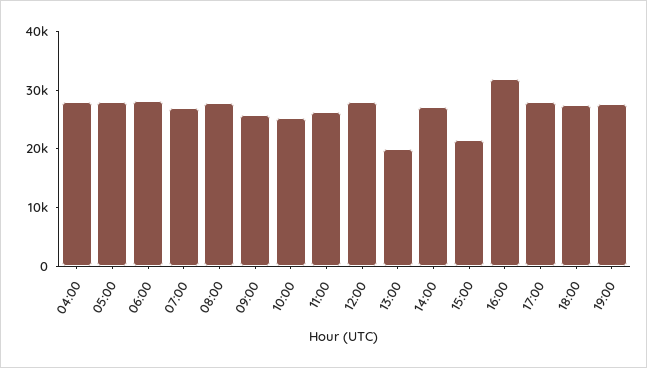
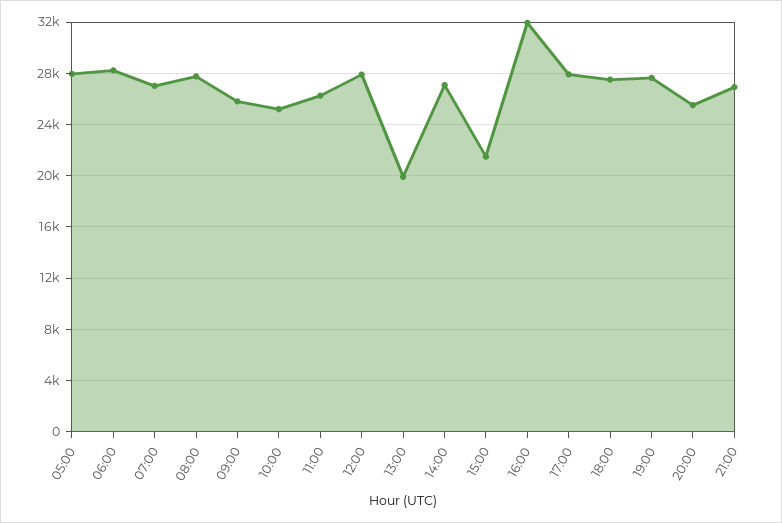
04:00: 28000 -> none
20:00: none -> 25500
21:00: none -> 27000

